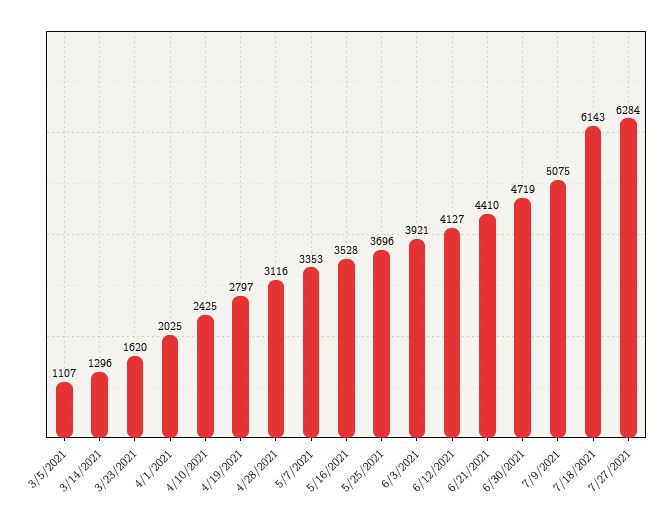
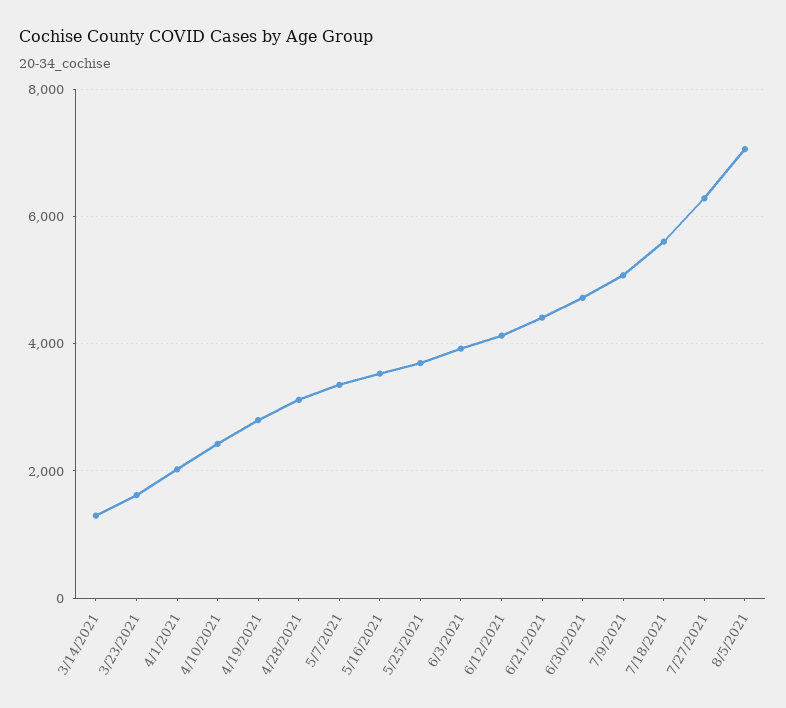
3/5/2021: 1107 -> none
7/18/2021: 6143 -> 5600
8/5/2021: none -> 7000

